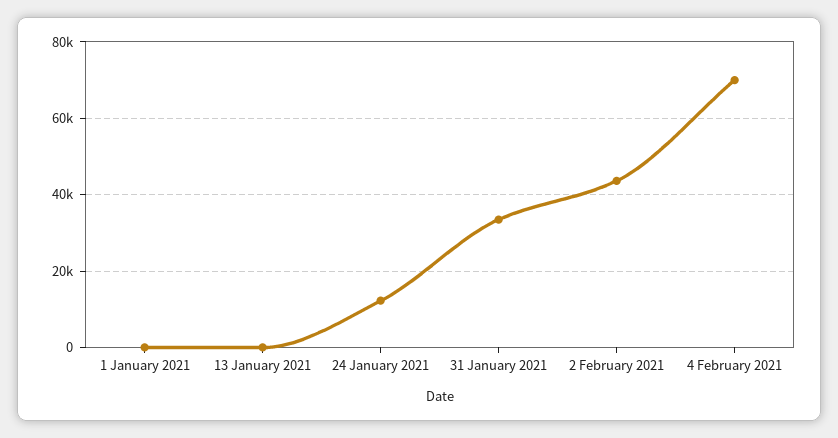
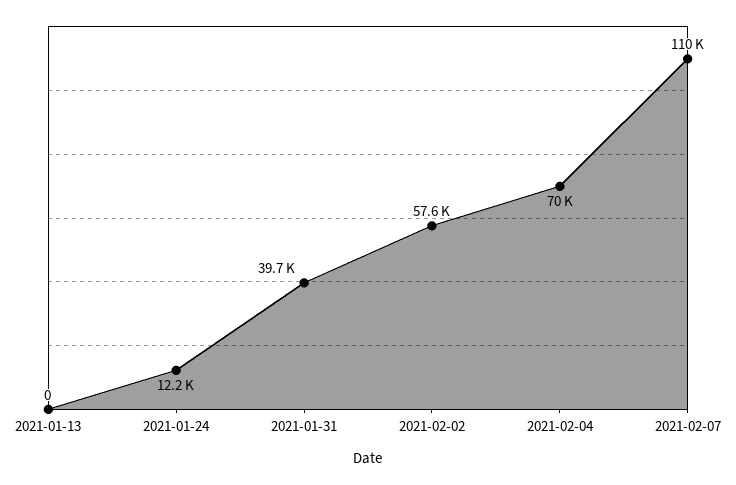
1 January 2021: 0 -> none
31 January 2021: 34000 -> 39700
2 February 2021: 44000 -> 57600
2021-02-07: none -> 110000

